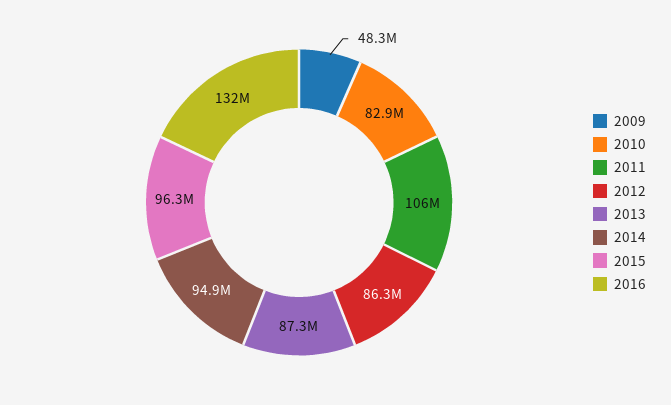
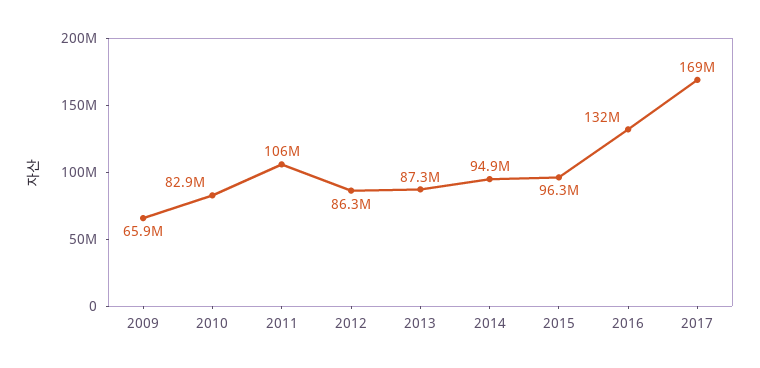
2009: 48300000 -> 65900000
2017: none -> 169000000

